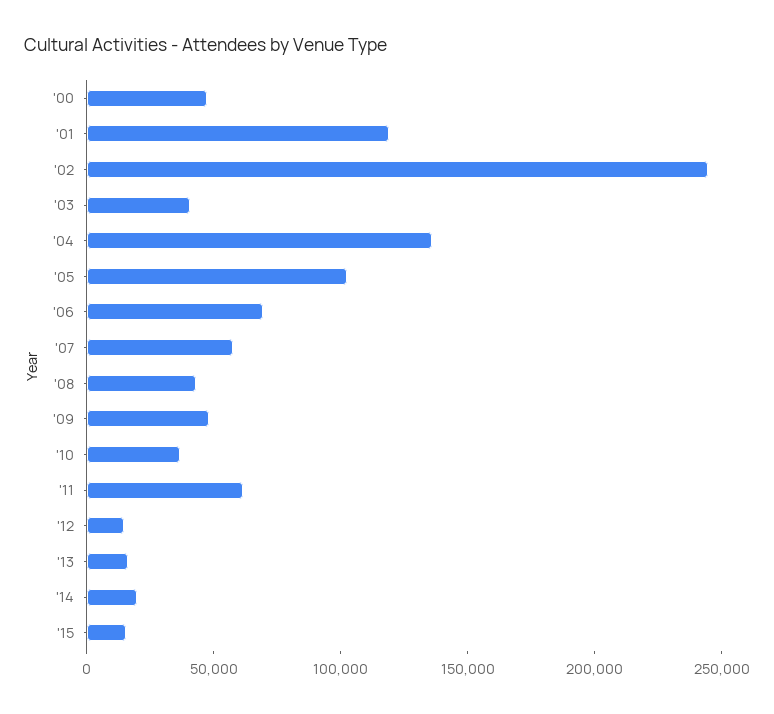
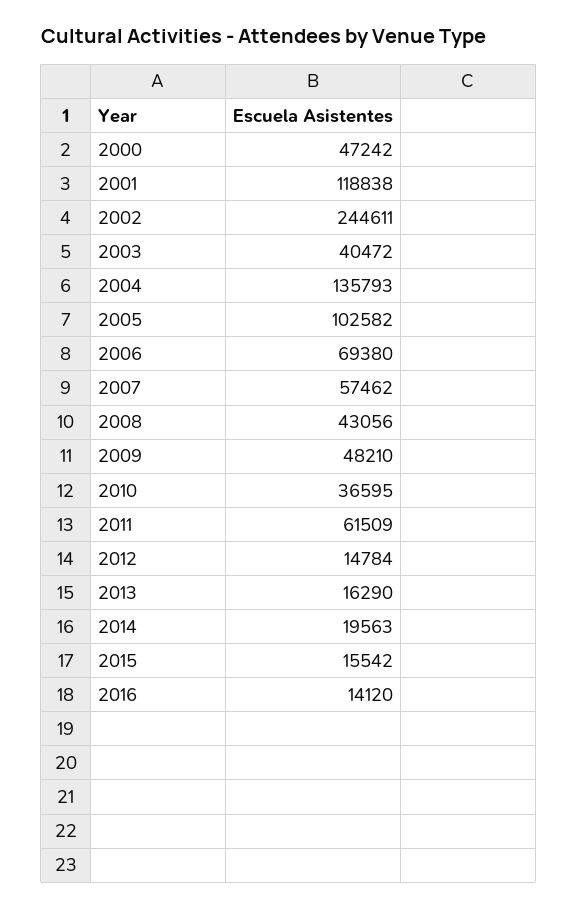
2016: none -> 14120

